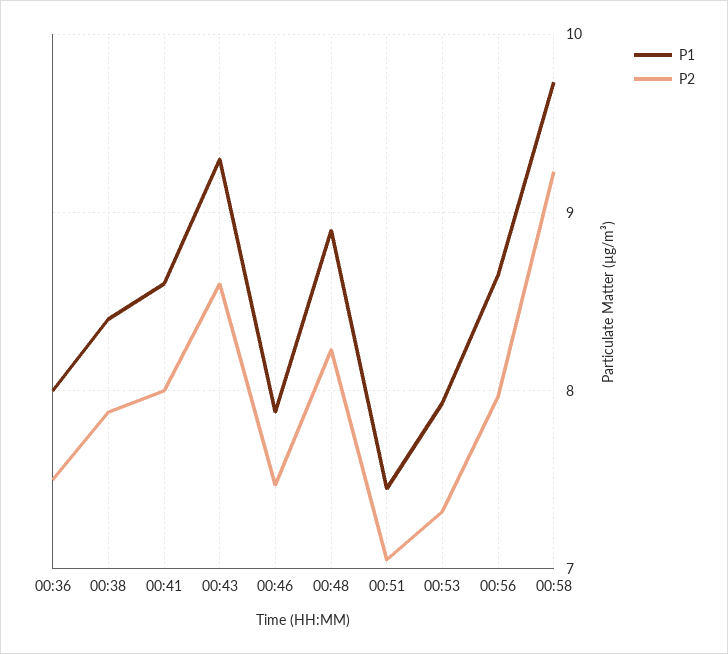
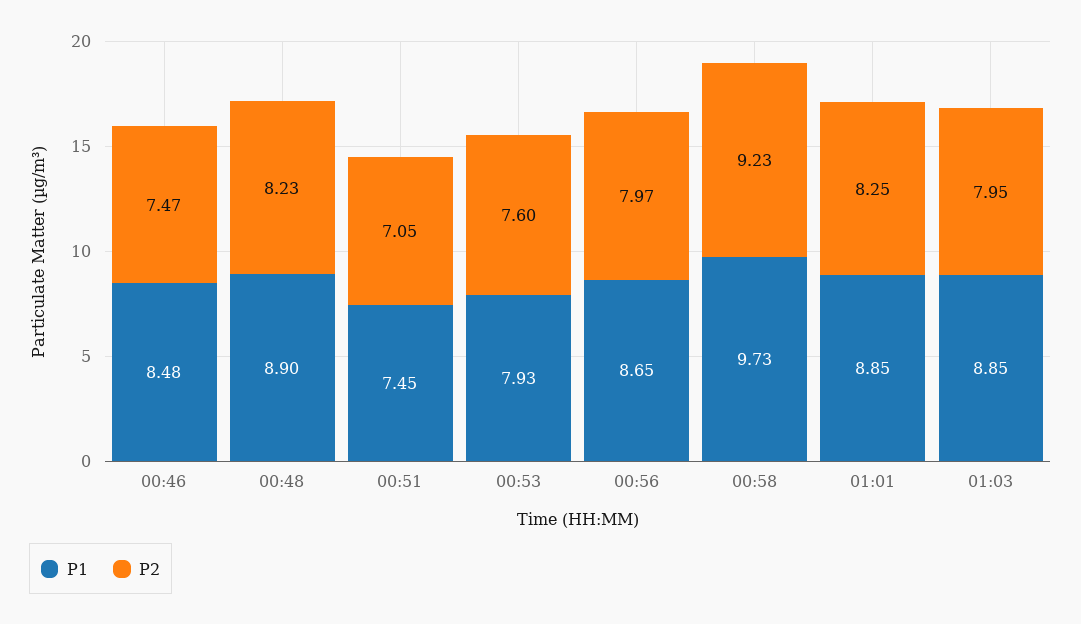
P1, 00:36: 8 -> none
P2, 00:36: 7.5 -> none
P1, 00:38: 8.4 -> none
P2, 00:38: 7.9 -> none
P1, 00:41: 8.6 -> none
P2, 00:41: 8 -> none
P1, 00:43: 9.3 -> none
P2, 00:43: 8.6 -> none
P1, 00:46: 7.9 -> 8.48
P2, 00:53: 7.3 -> 7.6
P1, 01:01: none -> 8.85
P2, 01:01: none -> 8.25
P1, 01:03: none -> 8.85
P2, 01:03: none -> 7.95

